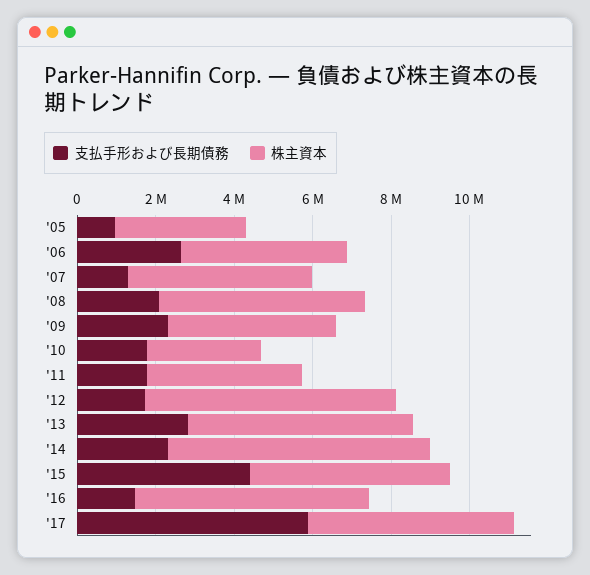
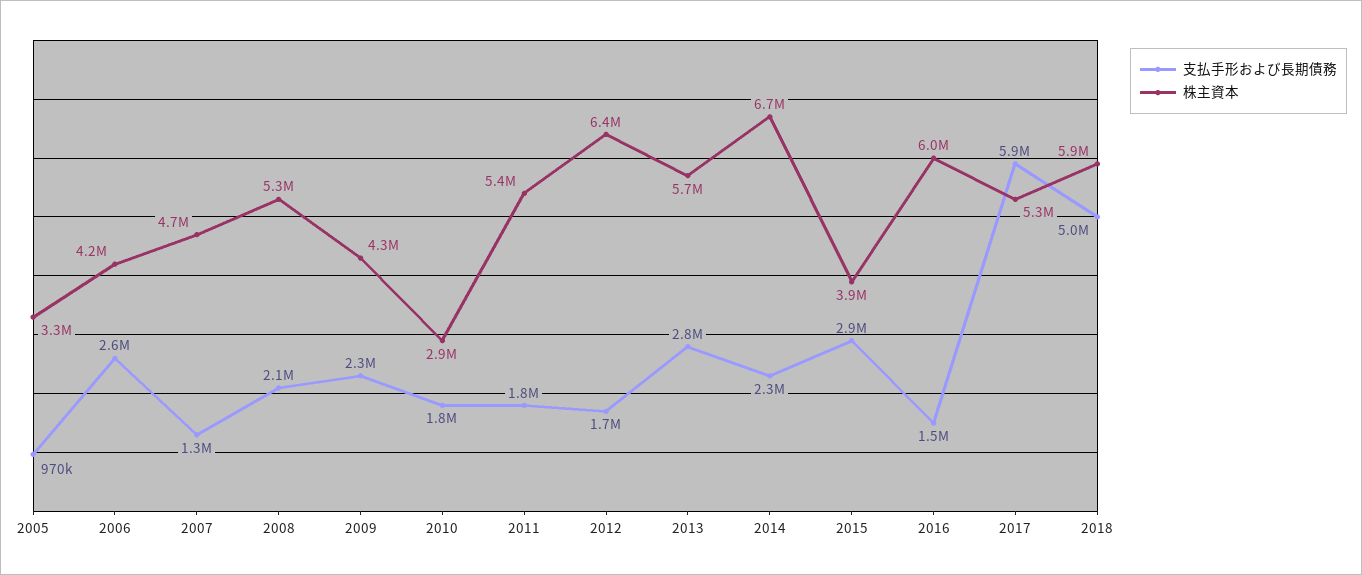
株主資本, '11: 4000000 -> 5400000
支払手形および長期債務, '15: 4500000 -> 2900000
株主資本, '15: 5000000 -> 3900000
支払手形および長期債務, 2018: none -> 5000000
株主資本, 2018: none -> 5900000

